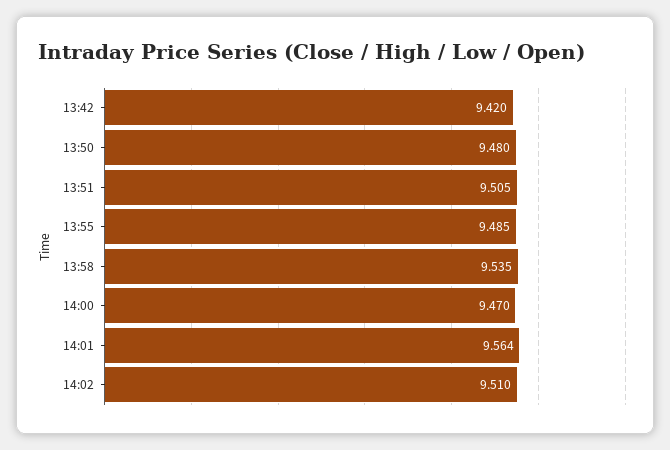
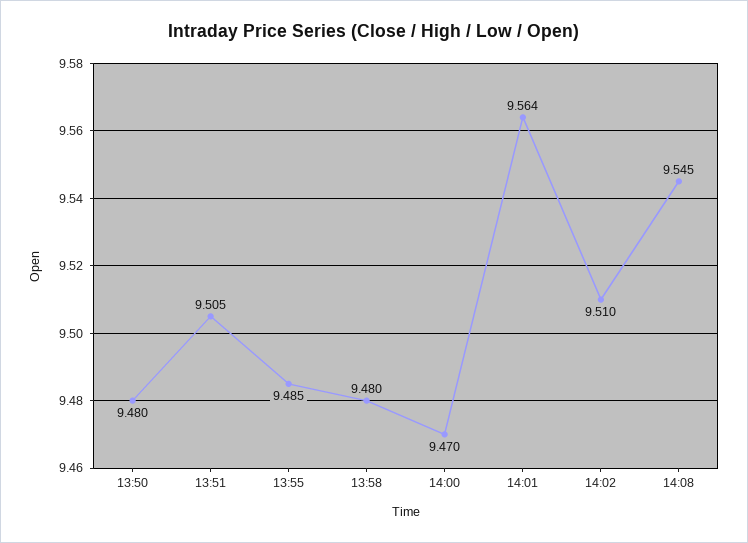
13:42: 9.42 -> none
13:58: 9.535 -> 9.48
14:08: none -> 9.545

